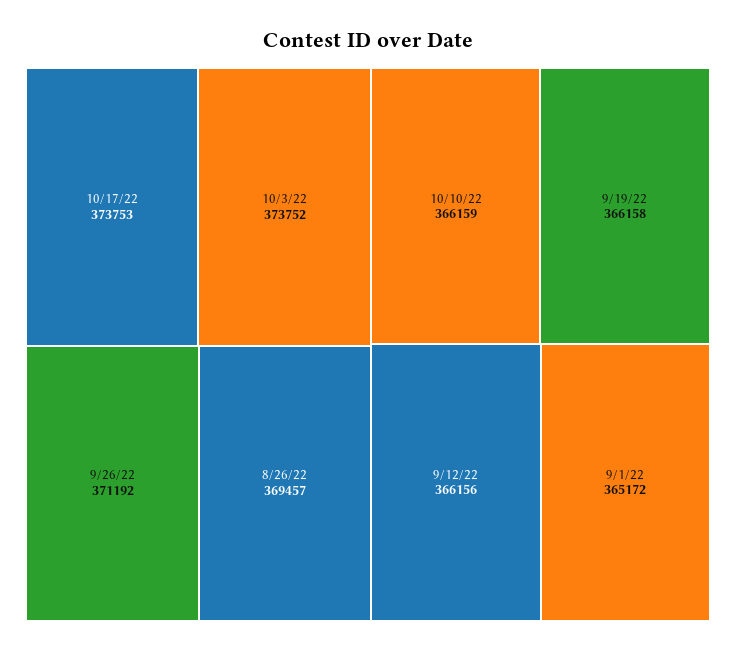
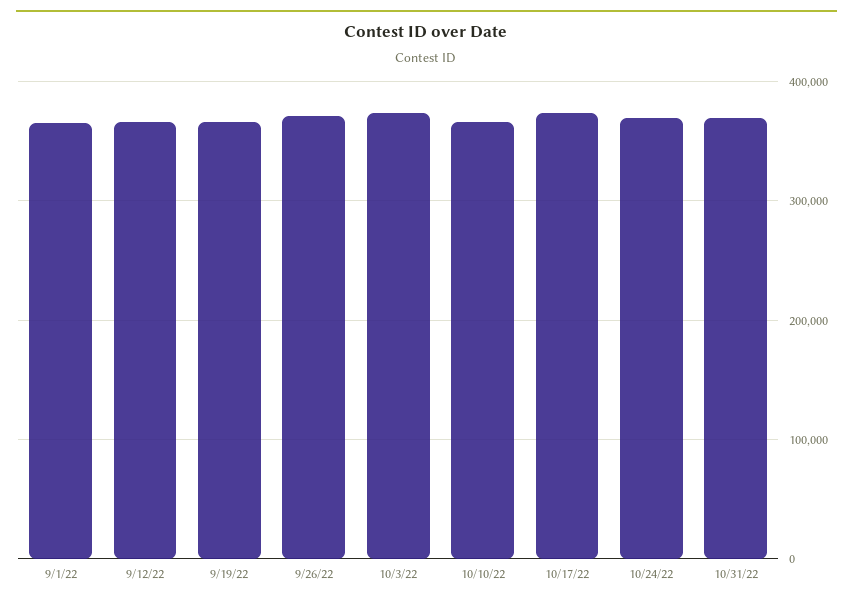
8/26/22: 369457 -> none
10/24/22: none -> 370000
10/31/22: none -> 370000

